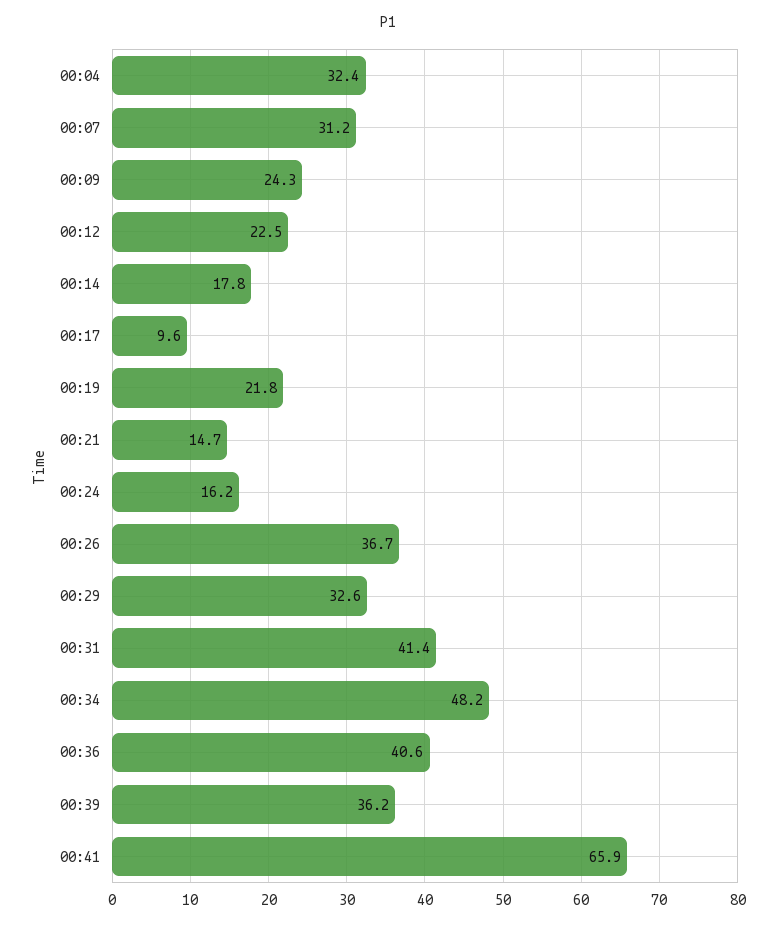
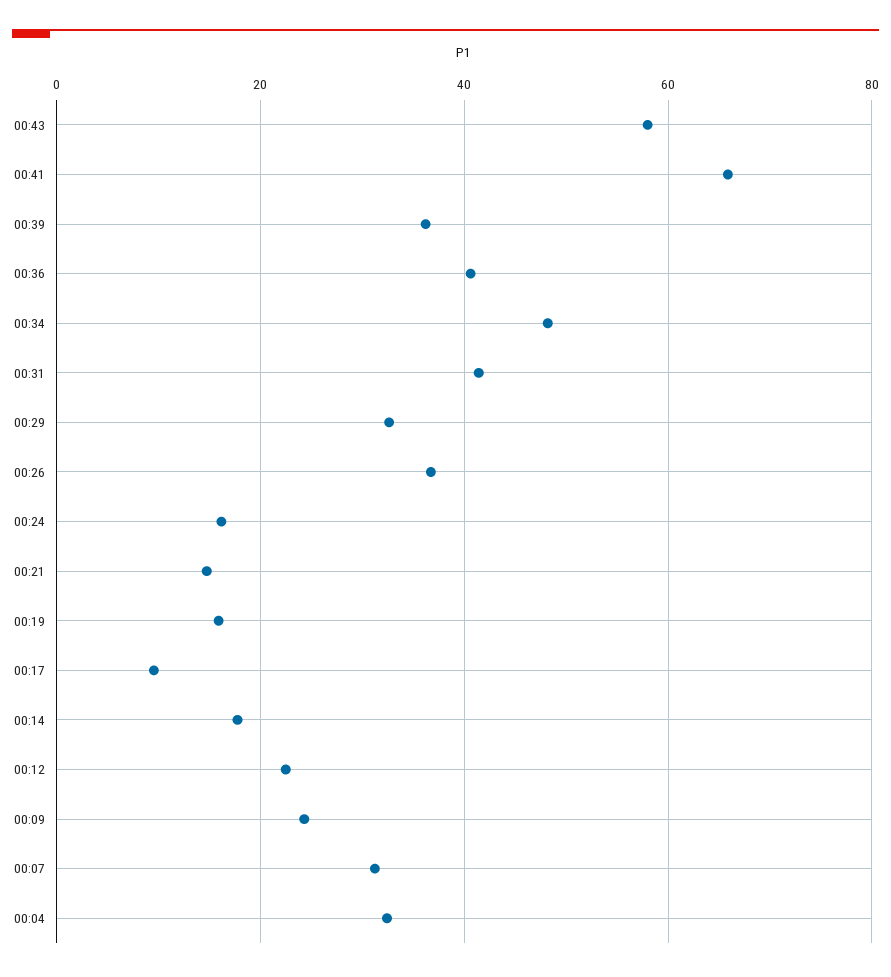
00:19: 21.8 -> 16
00:43: none -> 58

